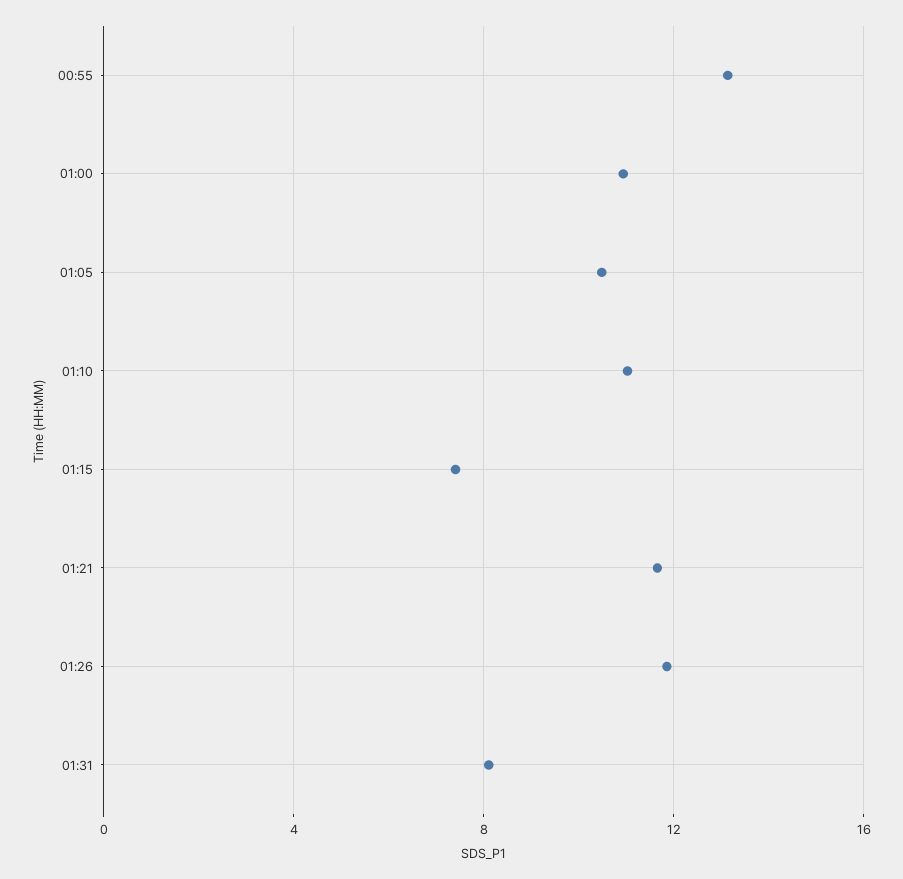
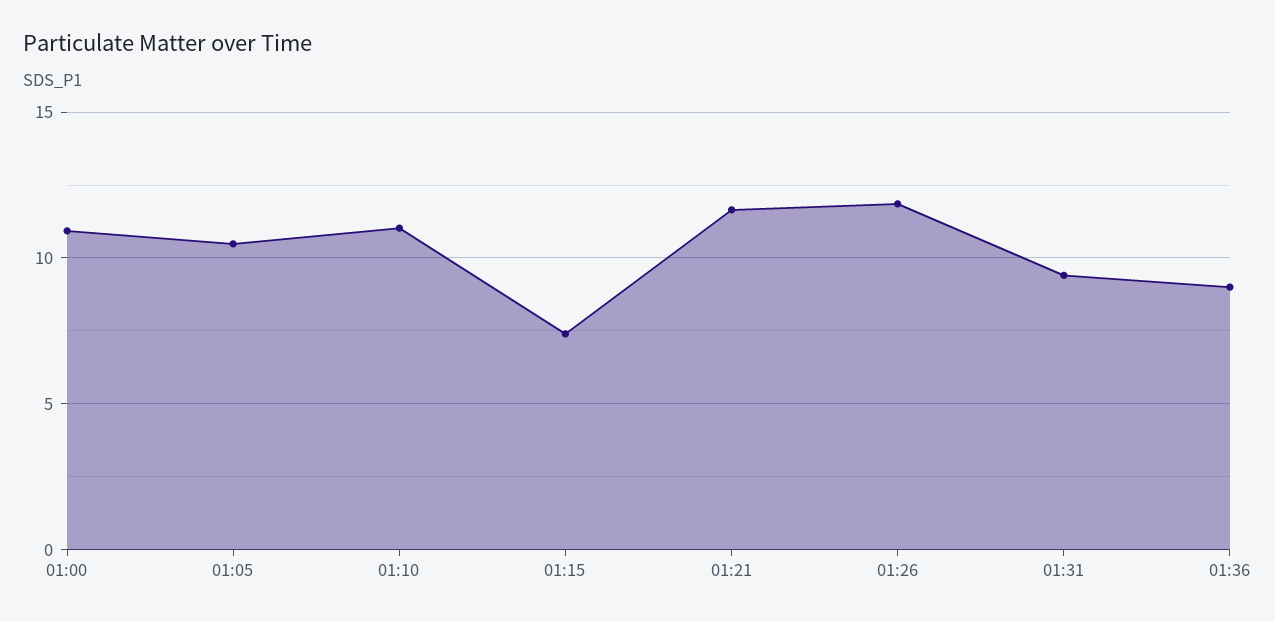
00:55: 13 -> none
01:31: 8 -> 9.5
01:36: none -> 9

